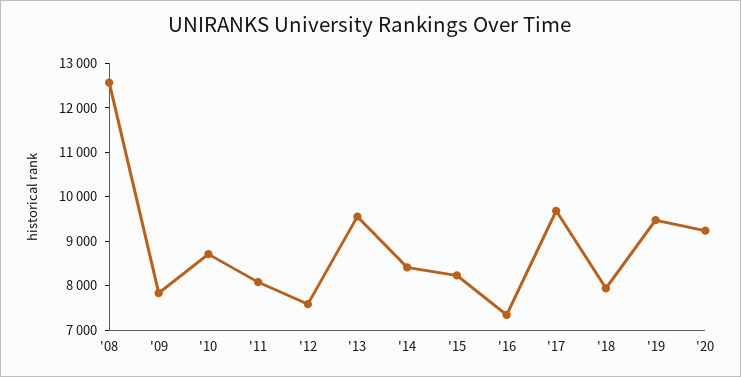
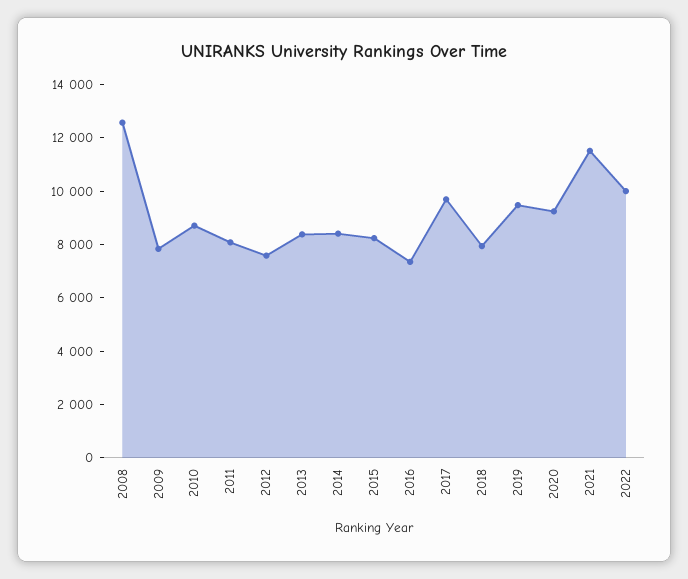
'13: 9600 -> 8500
2021: none -> 11500
2022: none -> 10000

